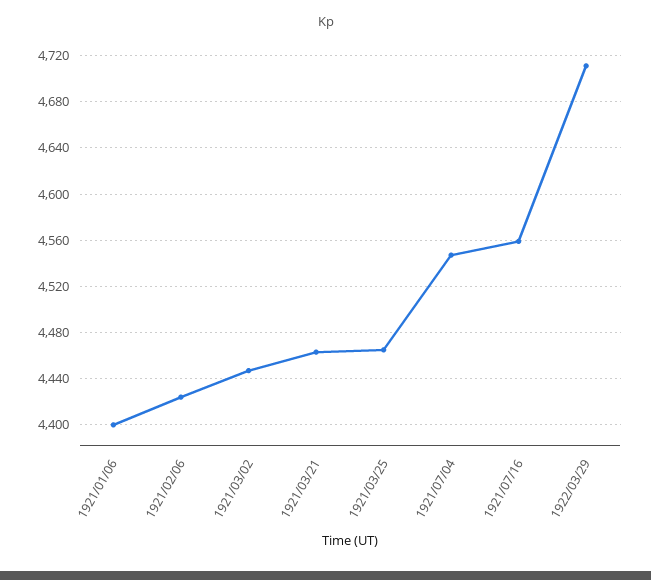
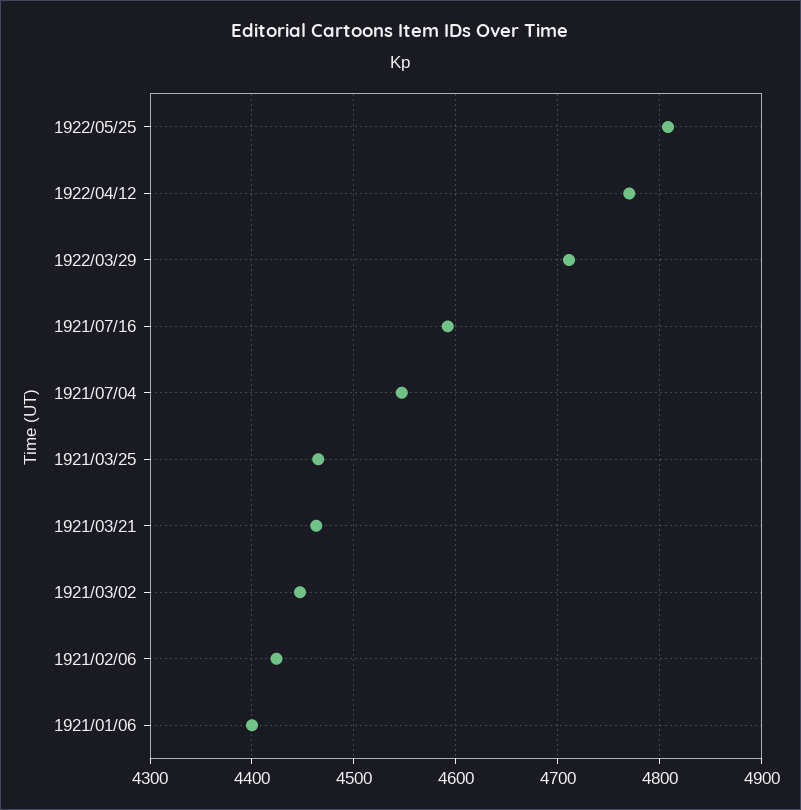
1921/07/16: 4560 -> 4590
1922/05/25: none -> 4810
1922/04/12: none -> 4770

